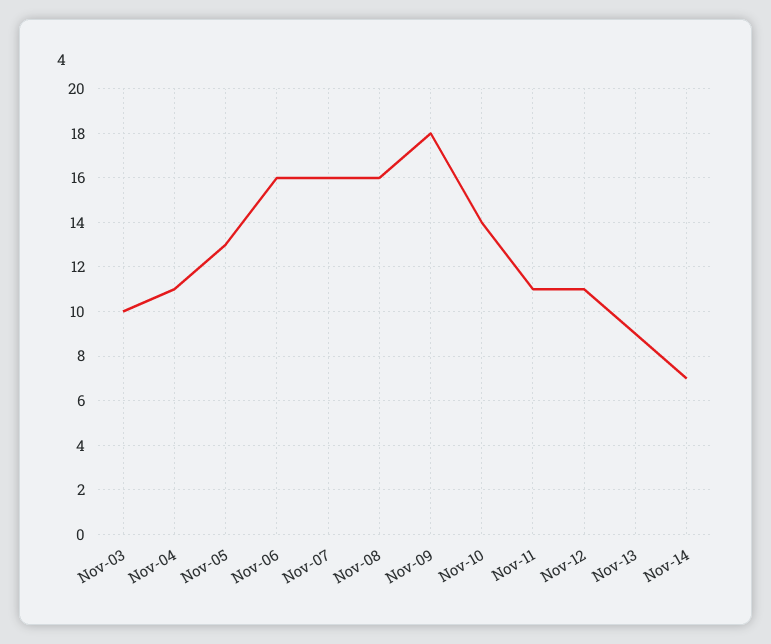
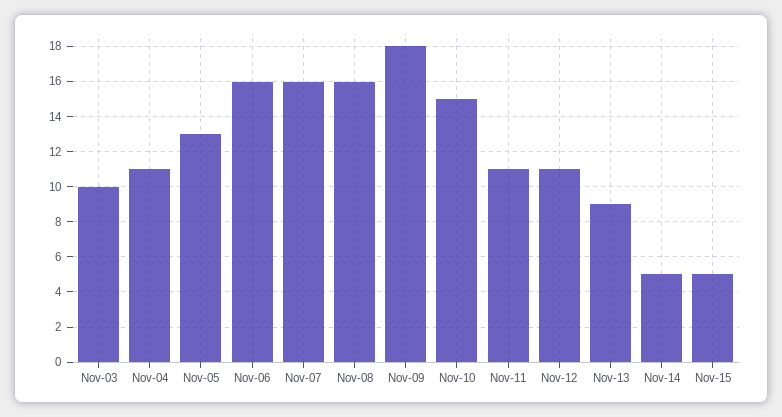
Nov-10: 14 -> 15
Nov-14: 7 -> 5
Nov-15: none -> 5

